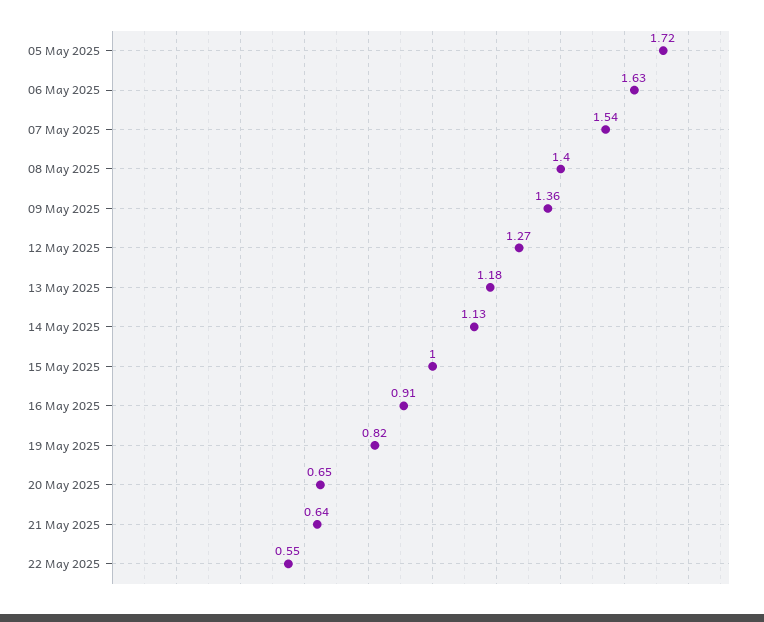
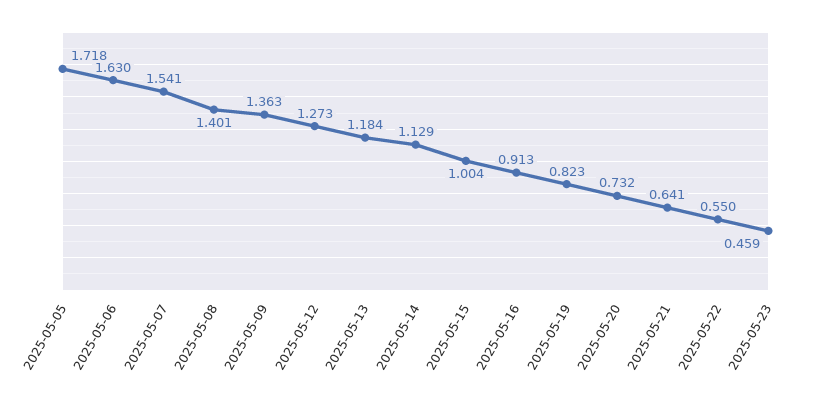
20 May 2025: 0.65 -> 0.732
2025-05-23: none -> 0.459

